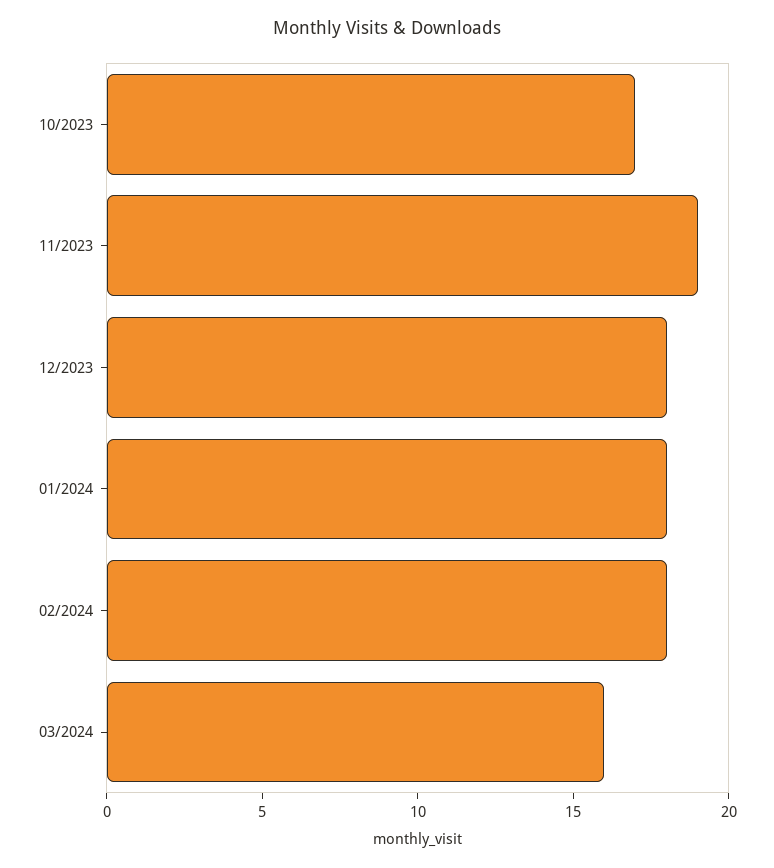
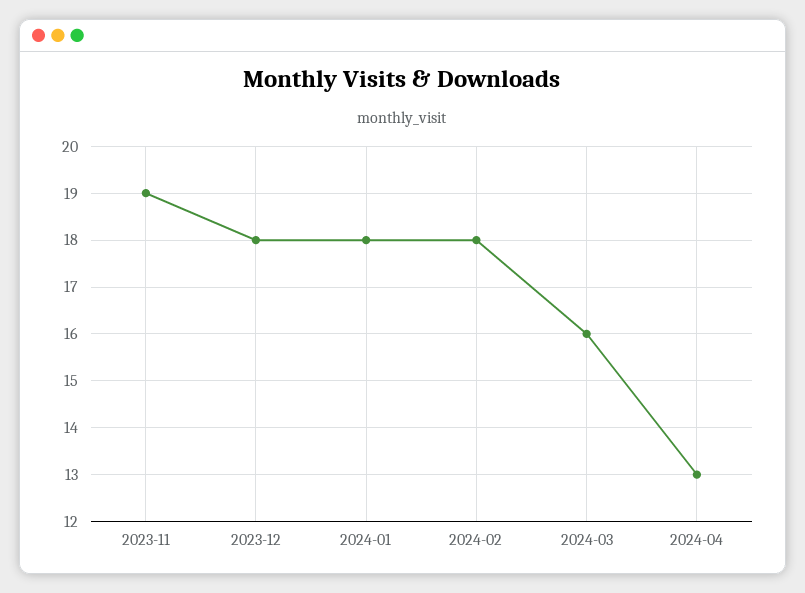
10/2023: 17 -> none
2024-04: none -> 13

